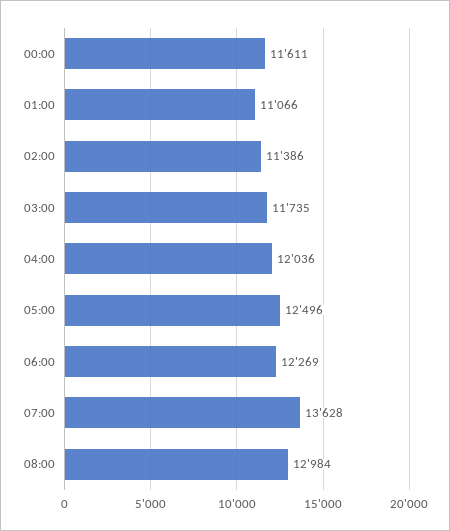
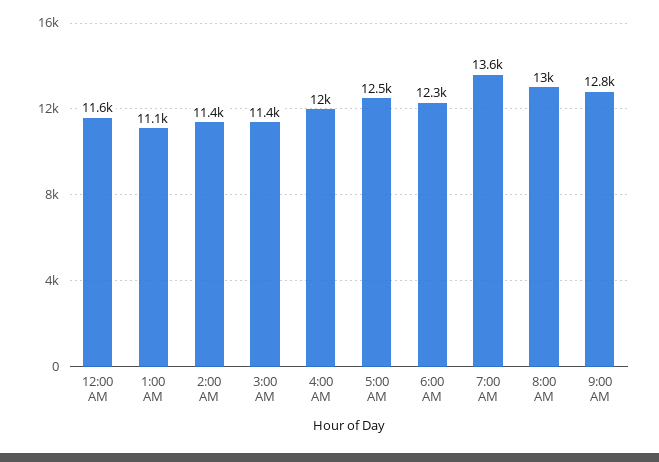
03:00: 11735 -> 11400
9:00 AM: none -> 12800

